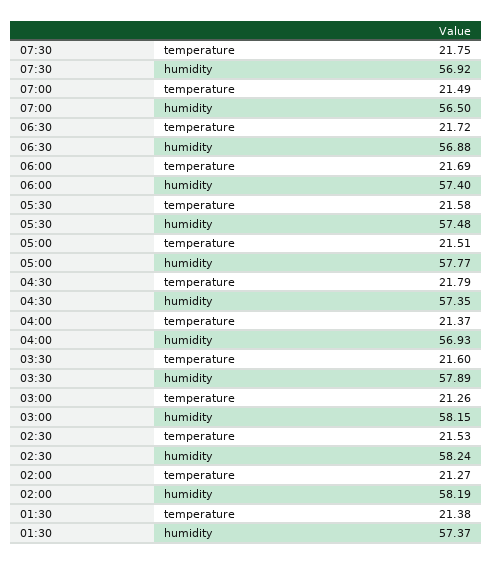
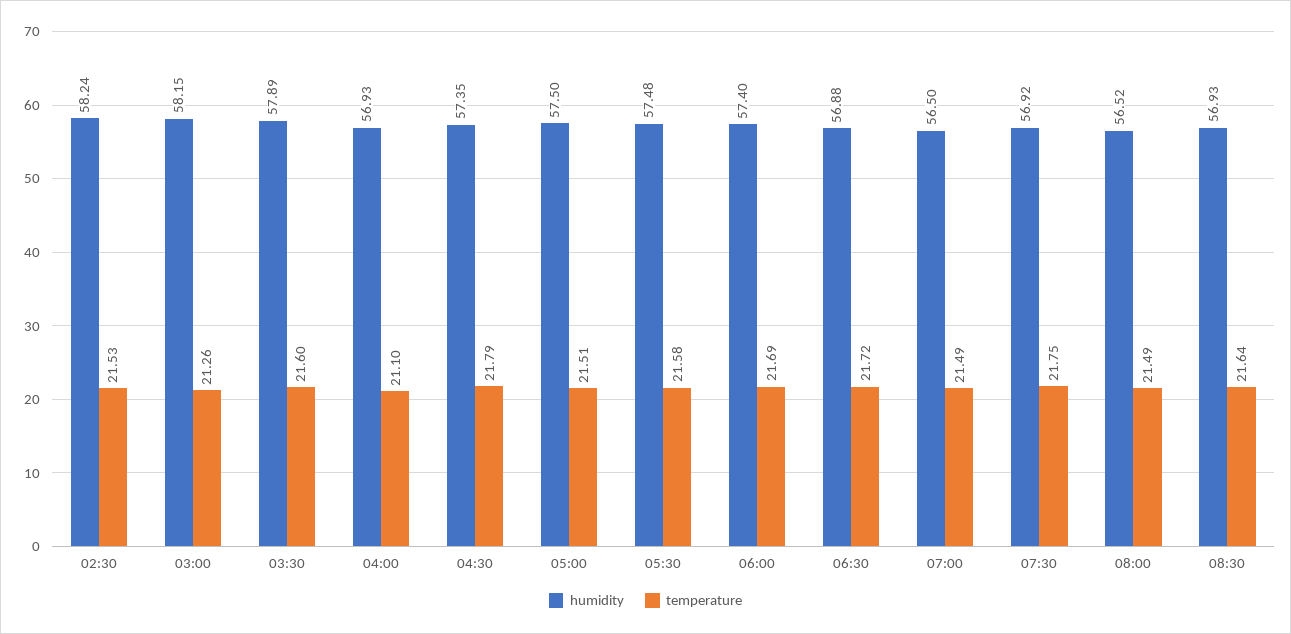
humidity, 05:00: 57.77 -> 57.5
temperature, 04:00: 21.37 -> 21.1
temperature, 02:00: 21.27 -> none
humidity, 02:00: 58.19 -> none
temperature, 01:30: 21.38 -> none
humidity, 01:30: 57.37 -> none
humidity, 08:00: none -> 56.52
temperature, 08:00: none -> 21.49
humidity, 08:30: none -> 56.93
temperature, 08:30: none -> 21.64

